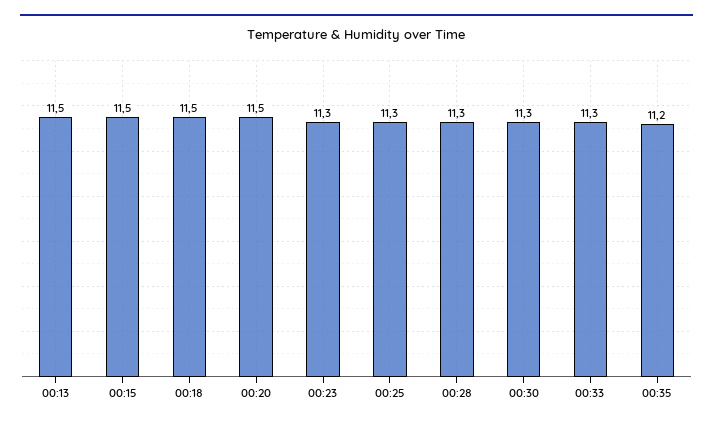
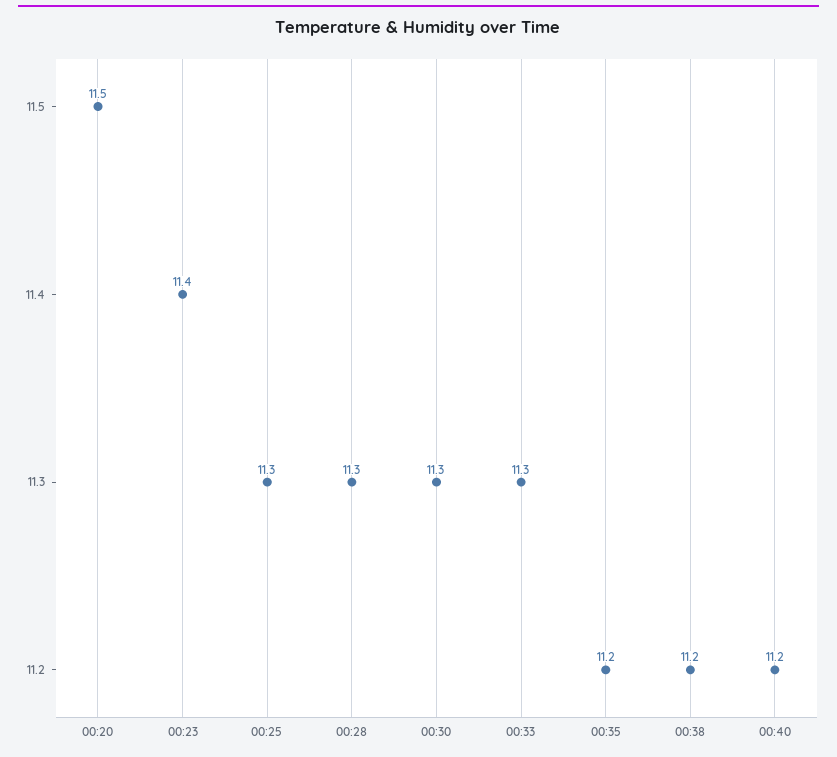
00:13: 11.5 -> none
00:15: 11.5 -> none
00:18: 11.5 -> none
00:23: 11.3 -> 11.4
00:38: none -> 11.2
00:40: none -> 11.2

